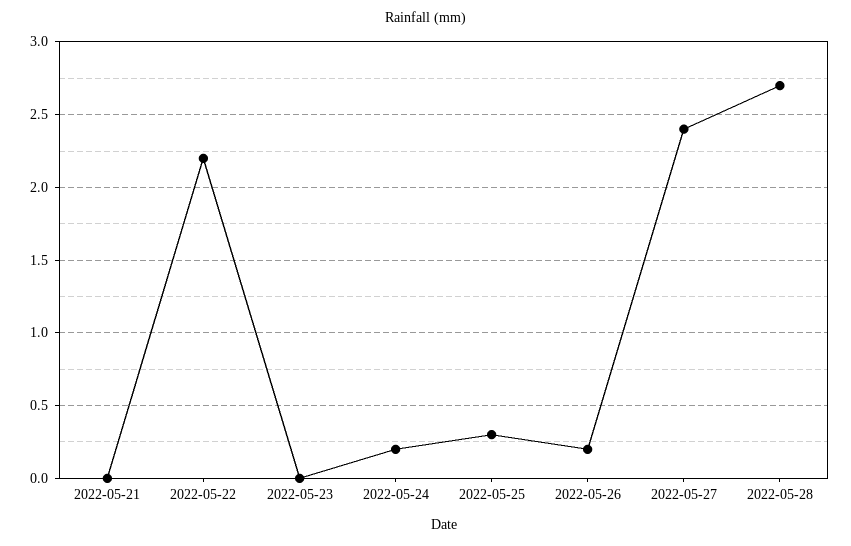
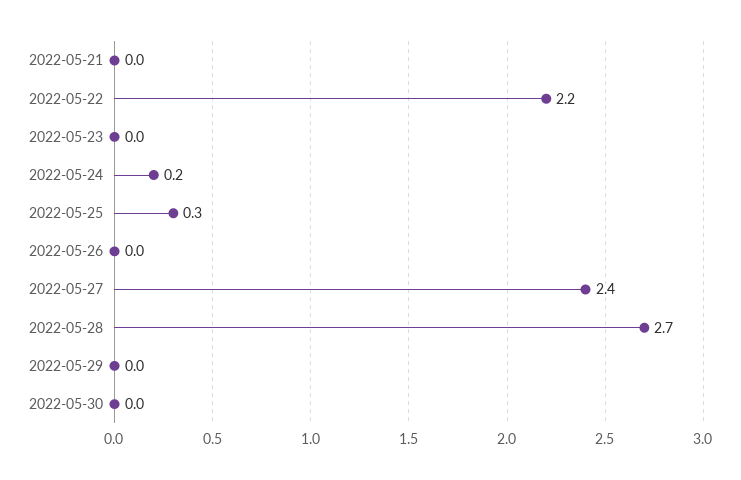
2022-05-26: 0.2 -> 0
2022-05-29: none -> 0
2022-05-30: none -> 0

